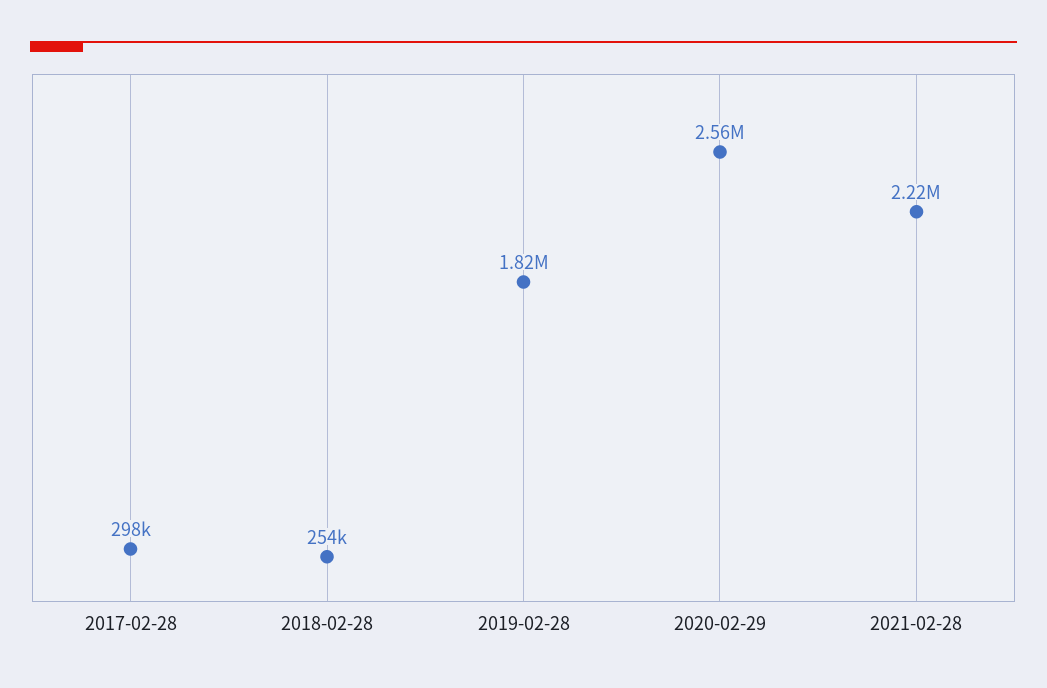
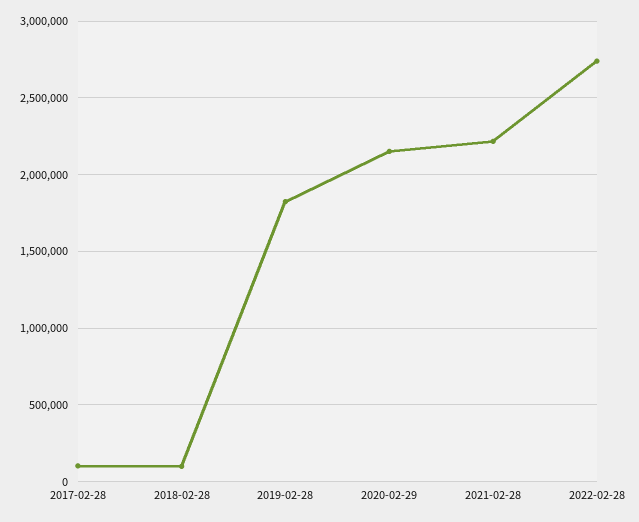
2017-02-28: 298000 -> 100000
2018-02-28: 254000 -> 100000
2020-02-29: 2560000 -> 2150000
2022-02-28: none -> 2750000

